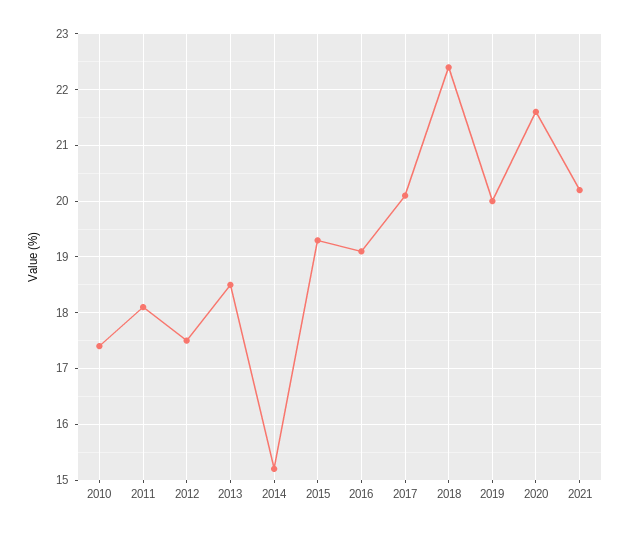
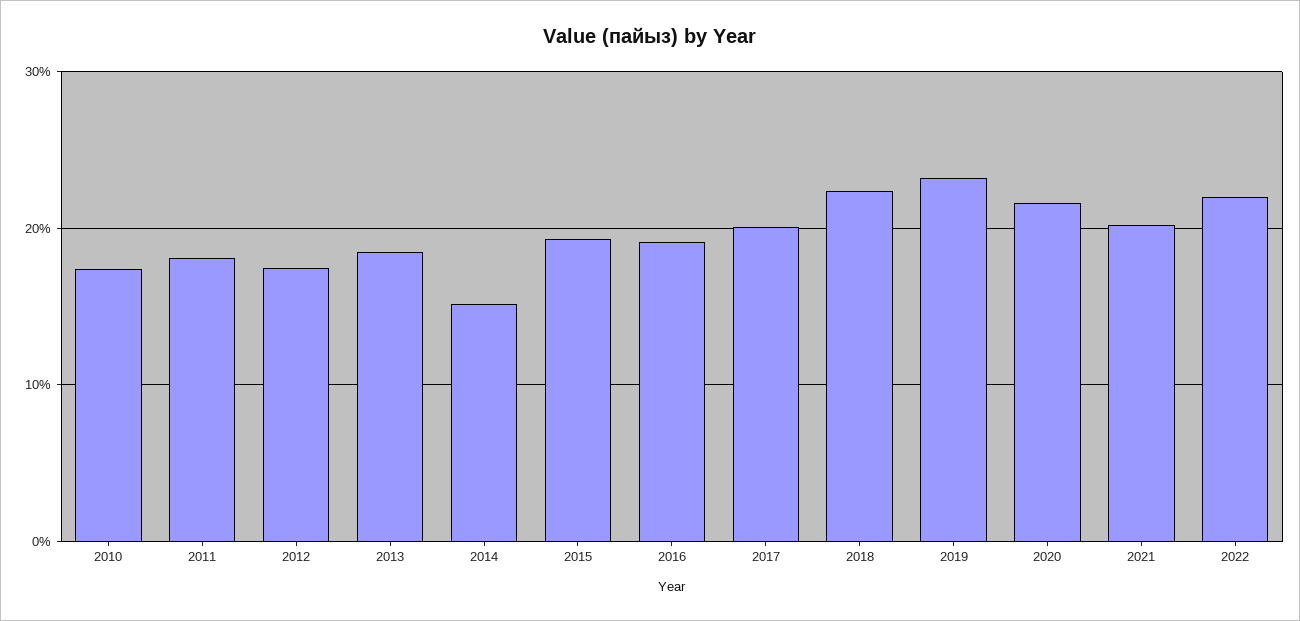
2019: 20 -> 23
2022: none -> 22

